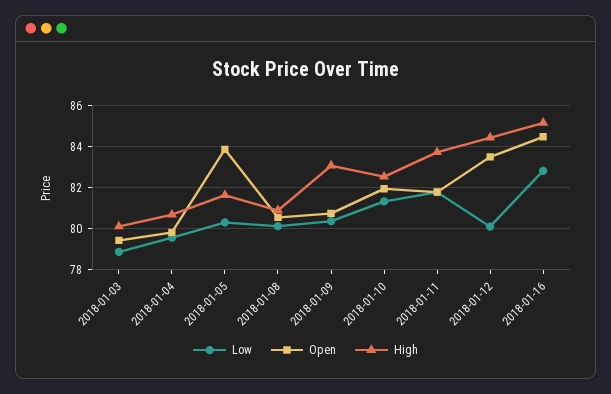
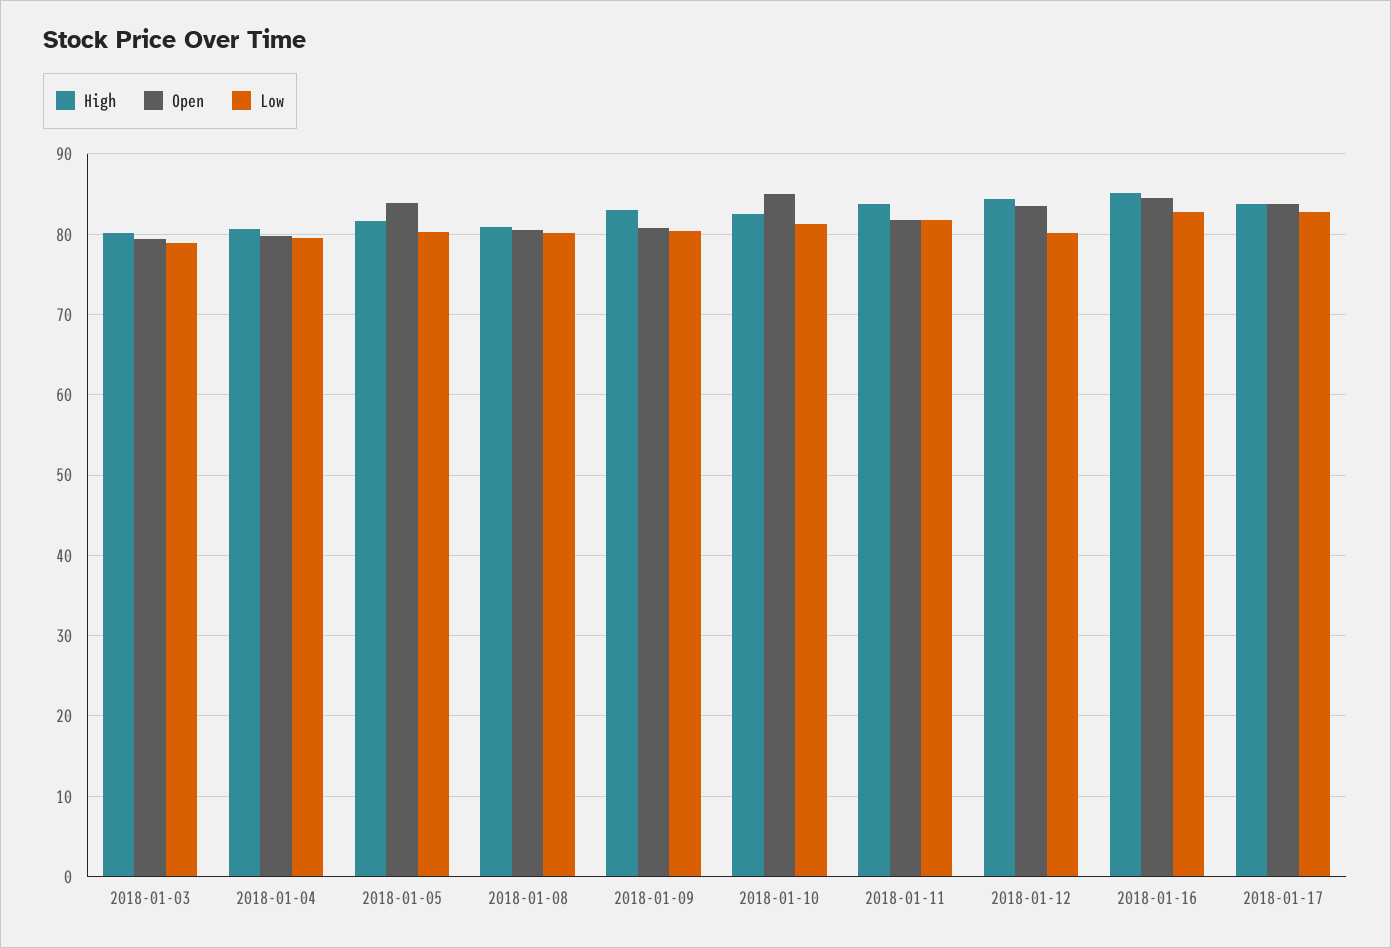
Open, 2018-01-10: 82 -> 85
High, 2018-01-17: none -> 84
Open, 2018-01-17: none -> 84
Low, 2018-01-17: none -> 83

